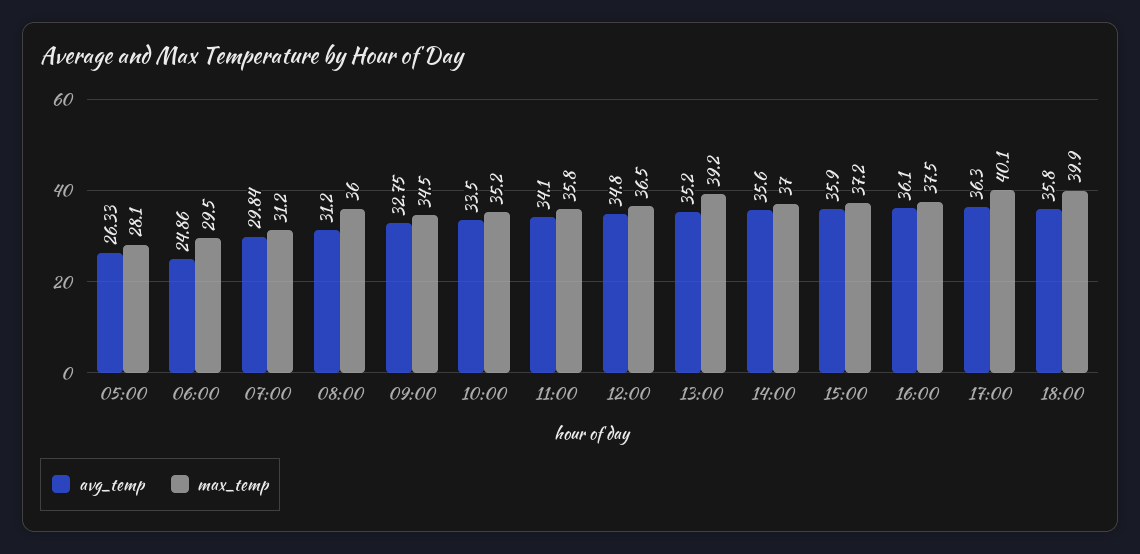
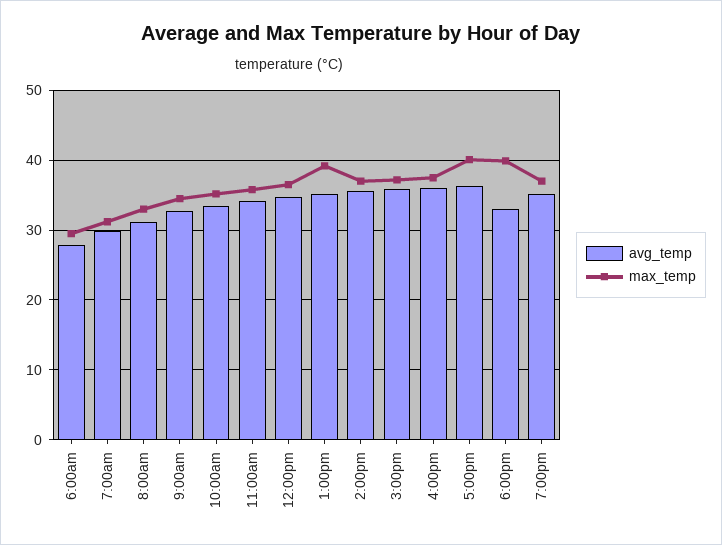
avg_temp, 05:00: 26.33 -> none
max_temp, 05:00: 28.1 -> none
avg_temp, 06:00: 24.86 -> 28
max_temp, 08:00: 36 -> 33
avg_temp, 18:00: 35.8 -> 33
avg_temp, 7:00pm: none -> 35
max_temp, 7:00pm: none -> 37

